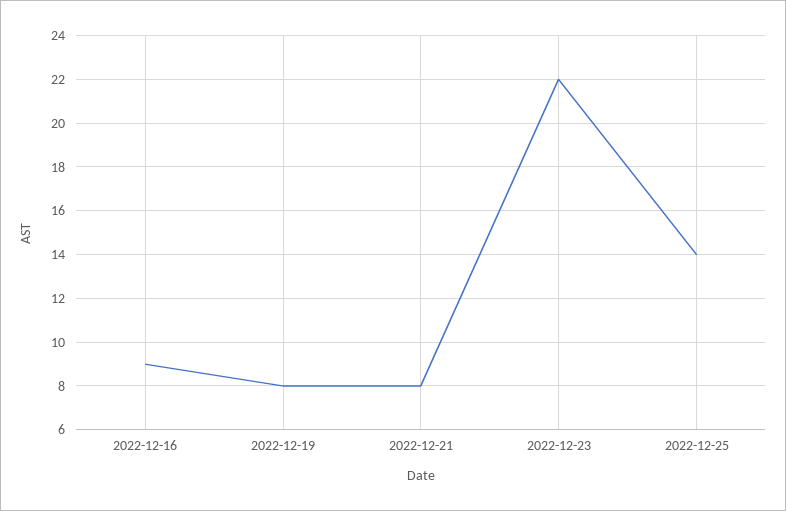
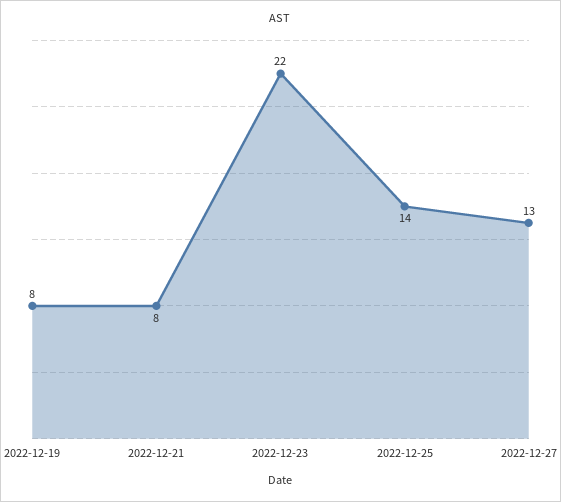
2022-12-16: 9 -> none
2022-12-27: none -> 13

